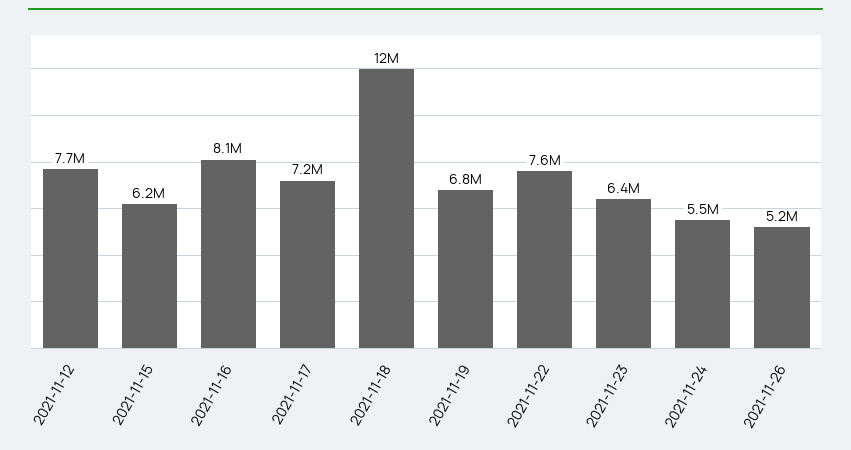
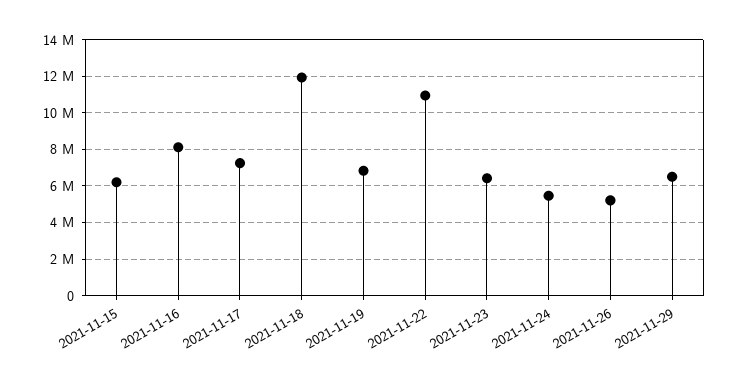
2021-11-12: 7700000 -> none
2021-11-22: 7600000 -> 11000000
2021-11-29: none -> 6500000

